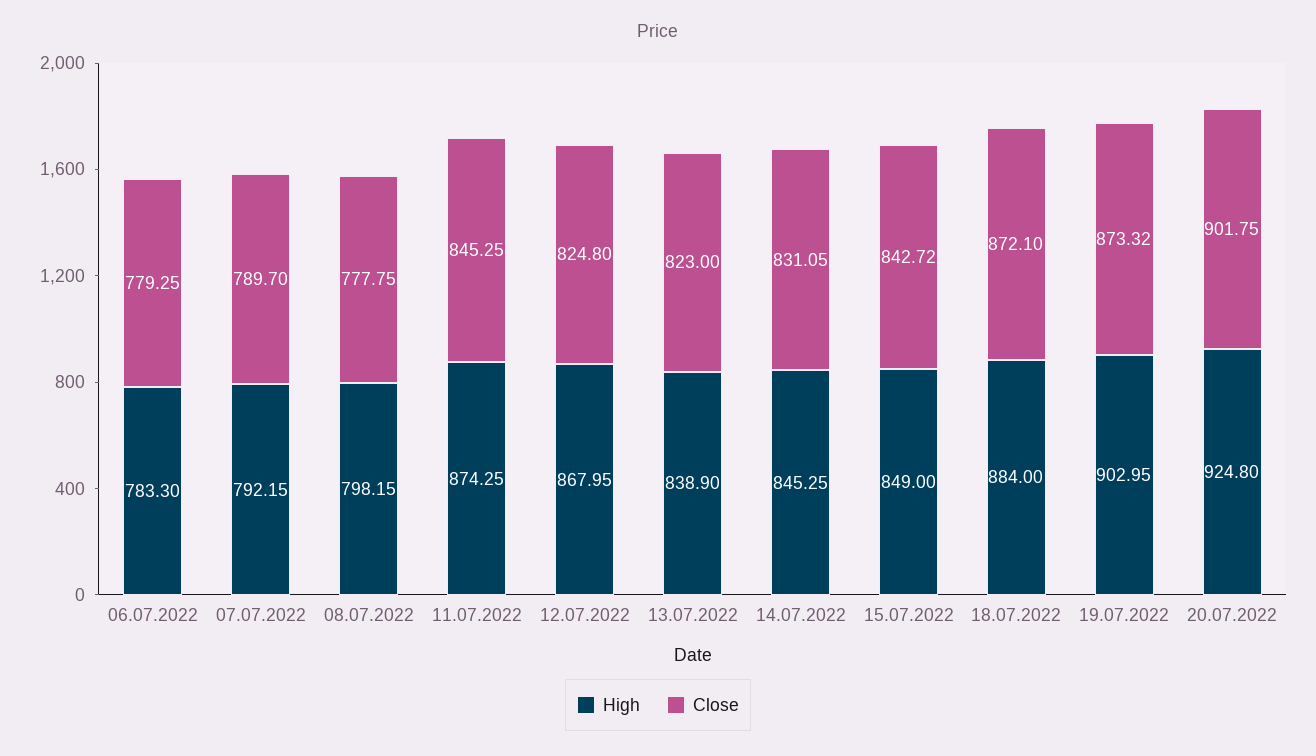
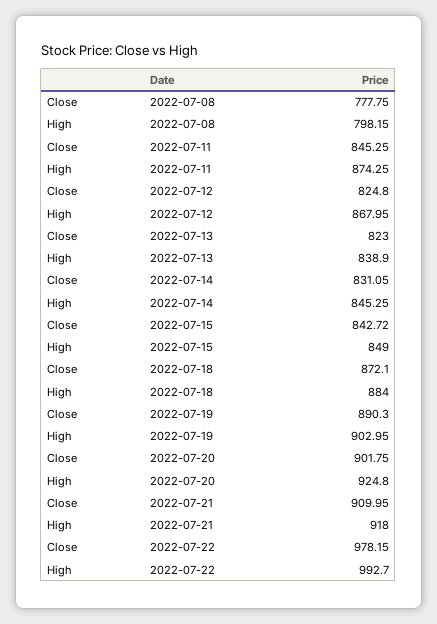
High, 06.07.2022: 783.3 -> none
Close, 06.07.2022: 779.25 -> none
High, 07.07.2022: 792.15 -> none
Close, 07.07.2022: 789.7 -> none
Close, 19.07.2022: 873.32 -> 890.3
Close, 2022-07-21: none -> 909.95
High, 2022-07-21: none -> 918
Close, 2022-07-22: none -> 978.15
High, 2022-07-22: none -> 992.7

